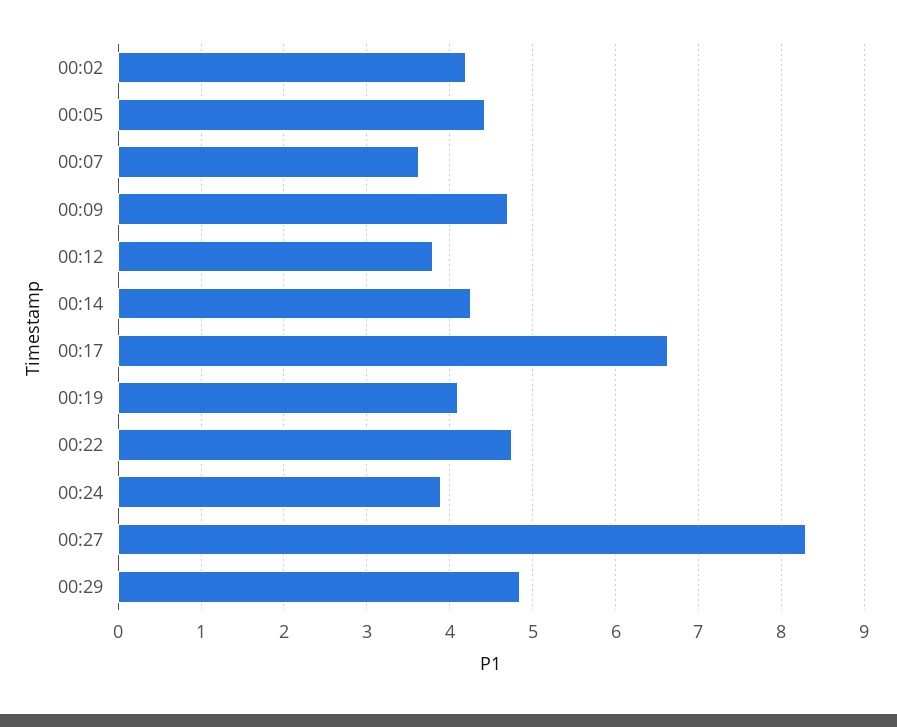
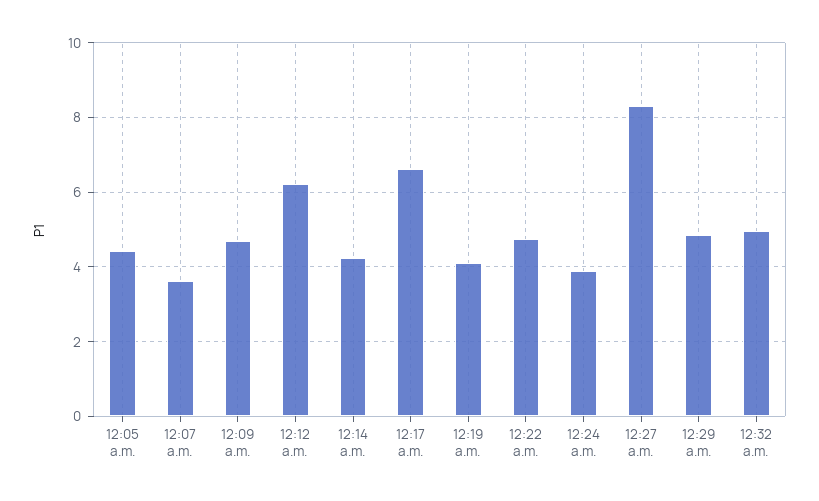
00:02: 4.2 -> none
00:12: 3.8 -> 6.2
12:32 a.m.: none -> 5

